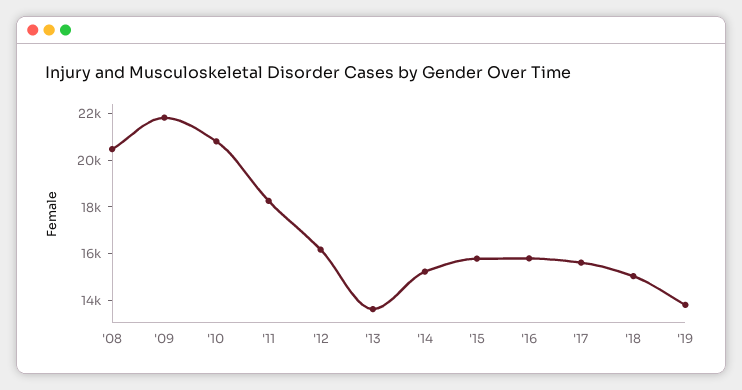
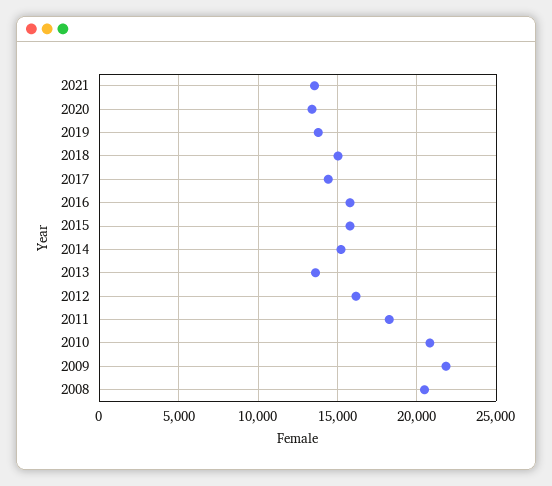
'17: 15500 -> 14500
2021: none -> 13500
2020: none -> 13500

